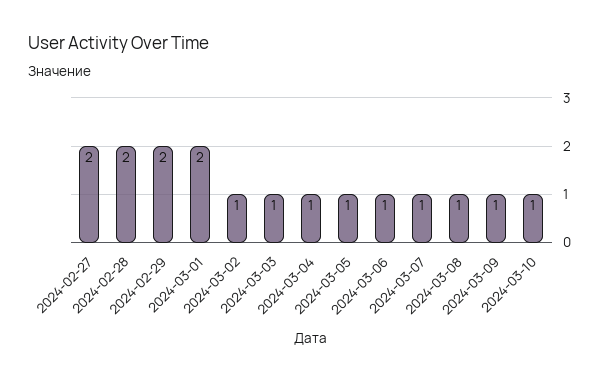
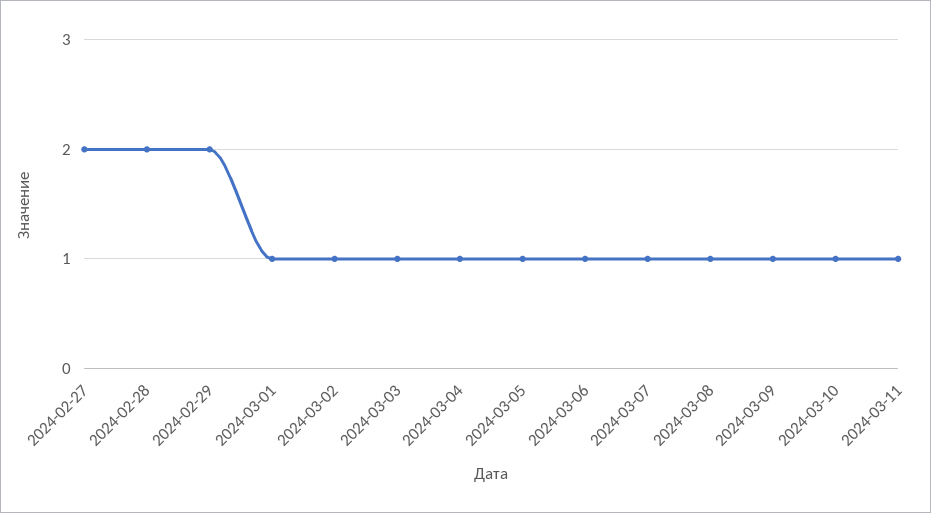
2024-03-01: 2 -> 1
2024-03-11: none -> 1

